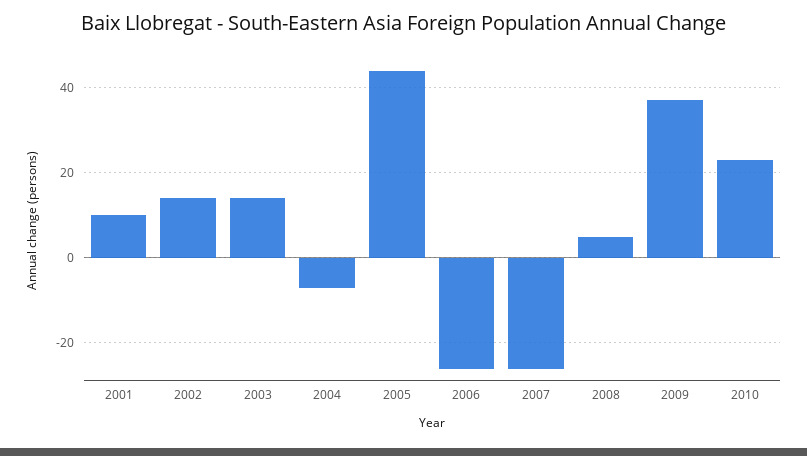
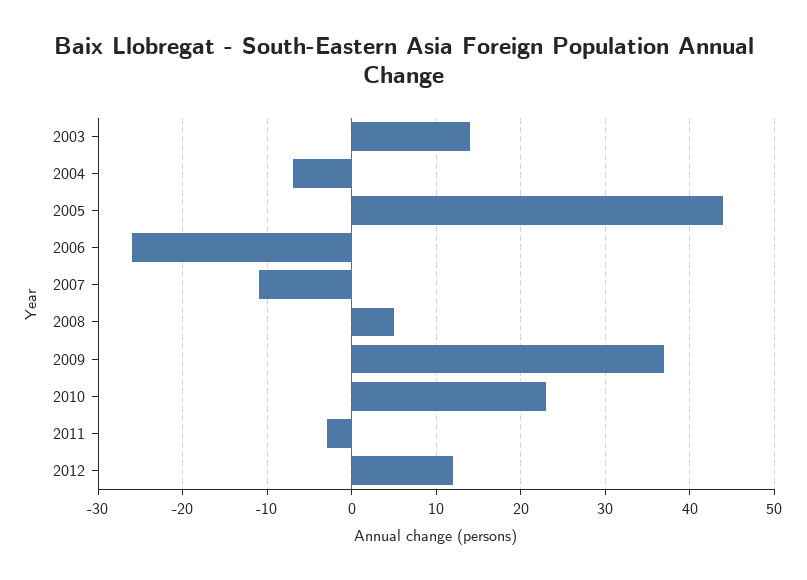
2001: 10 -> none
2002: 15 -> none
2007: -25 -> -11
2011: none -> -3
2012: none -> 12

